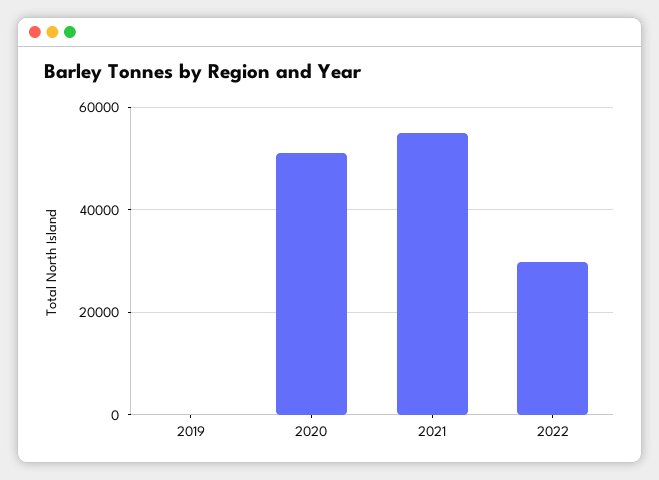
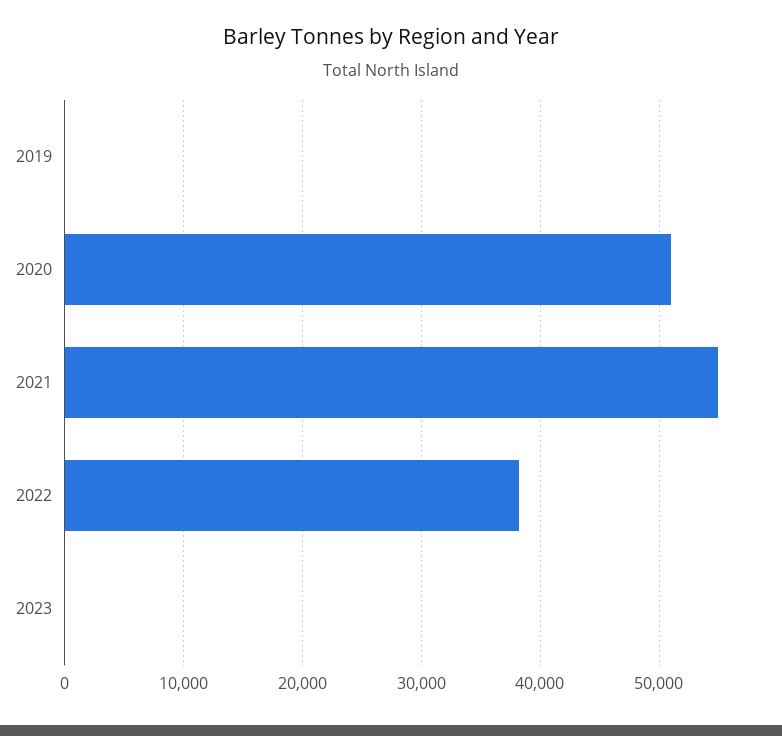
2022: 30000 -> 38000
2023: none -> 0

